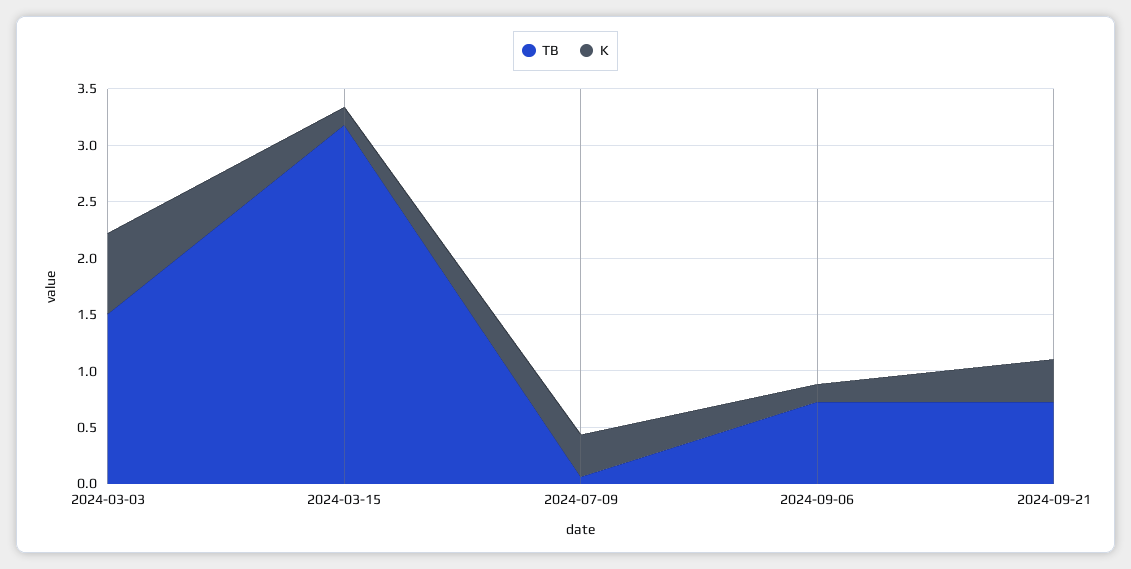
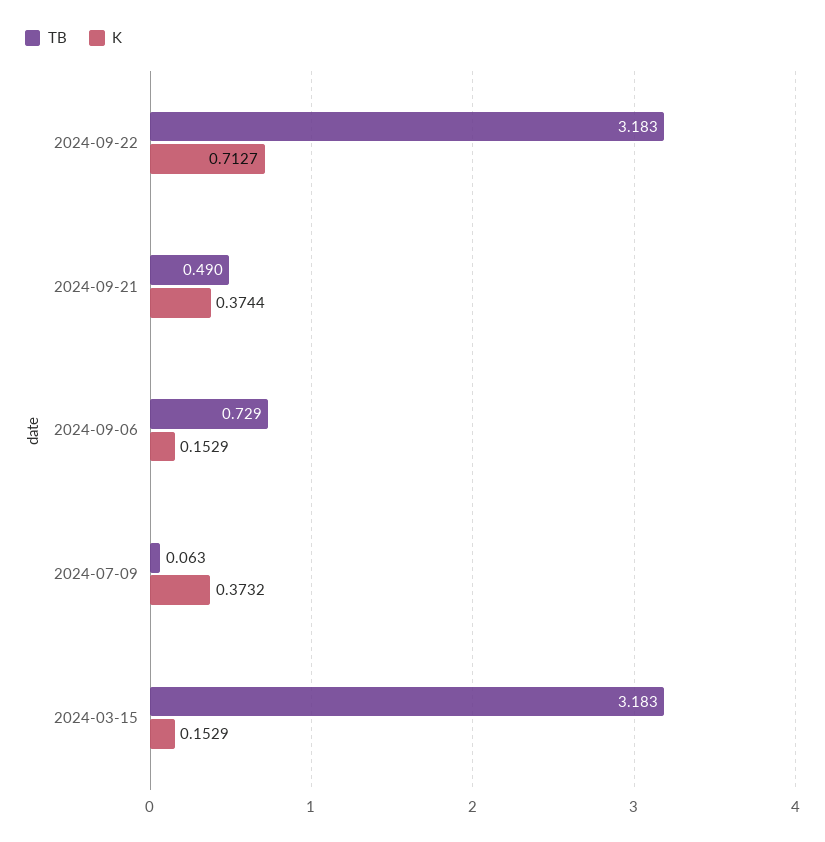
TB, 2024-03-03: 1.5 -> none
K, 2024-03-03: 0.7 -> none
TB, 2024-09-21: 0.7 -> 0.49
TB, 2024-09-22: none -> 3.183
K, 2024-09-22: none -> 0.7127

